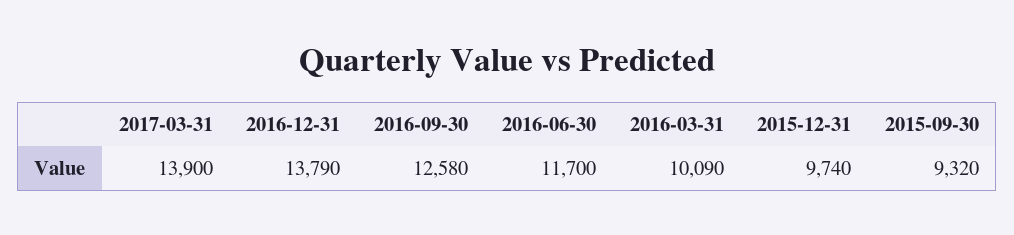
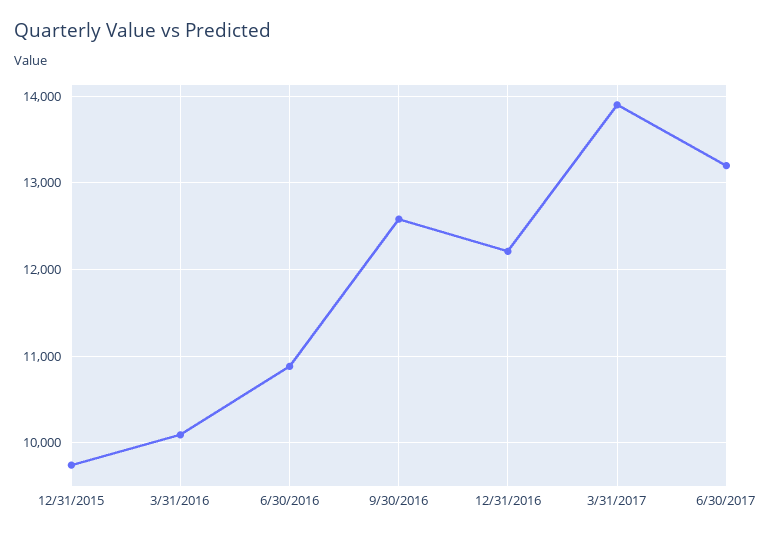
2016-12-31: 13790 -> 12200
2016-06-30: 11700 -> 10900
2015-09-30: 9320 -> none
6/30/2017: none -> 13200

